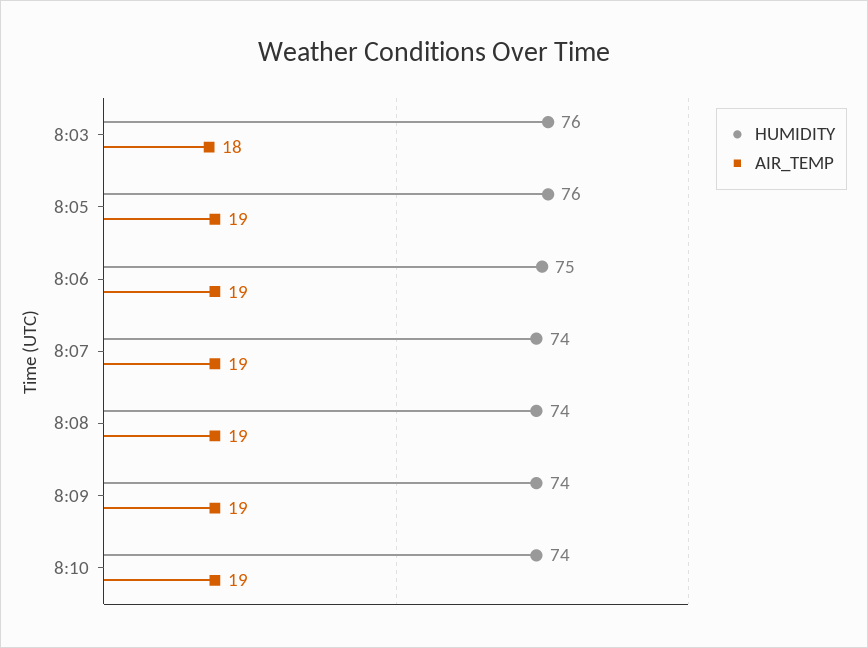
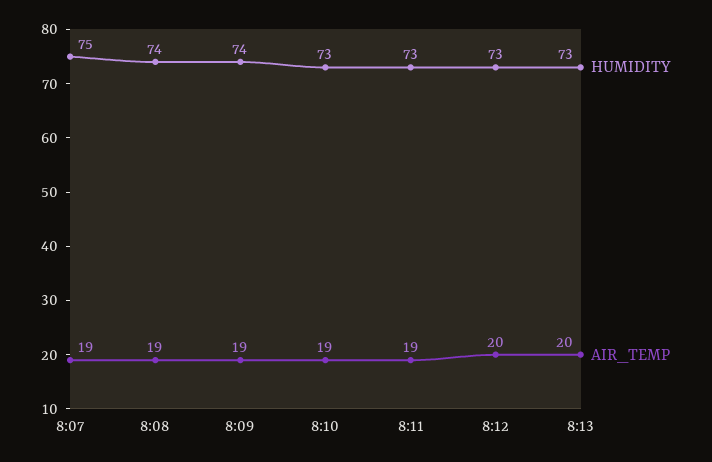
HUMIDITY, 8:03: 76 -> none
AIR_TEMP, 8:03: 18 -> none
HUMIDITY, 8:05: 76 -> none
AIR_TEMP, 8:05: 19 -> none
HUMIDITY, 8:06: 75 -> none
AIR_TEMP, 8:06: 19 -> none
HUMIDITY, 8:07: 74 -> 75
HUMIDITY, 8:10: 74 -> 73
HUMIDITY, 8:11: none -> 73
AIR_TEMP, 8:11: none -> 19
HUMIDITY, 8:12: none -> 73
AIR_TEMP, 8:12: none -> 20
HUMIDITY, 8:13: none -> 73
AIR_TEMP, 8:13: none -> 20

